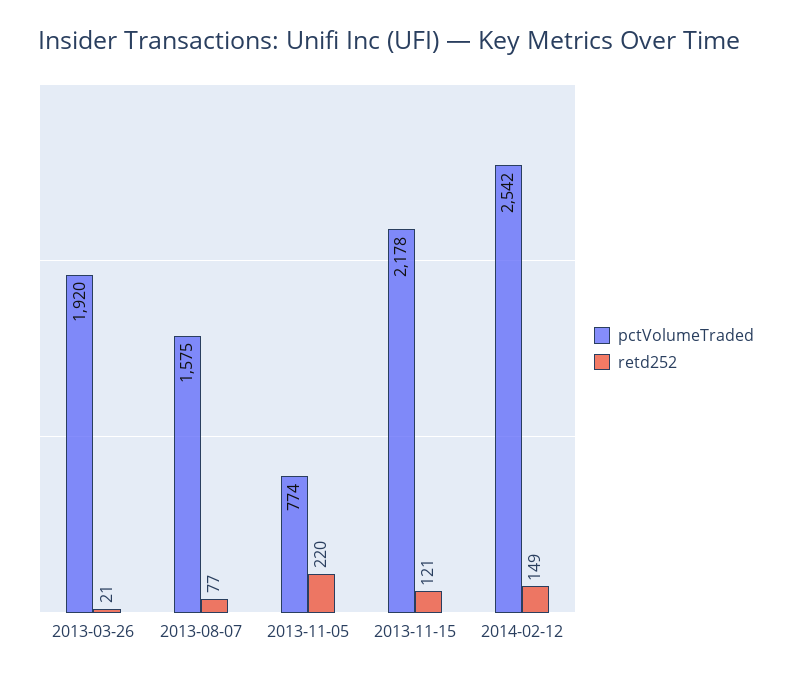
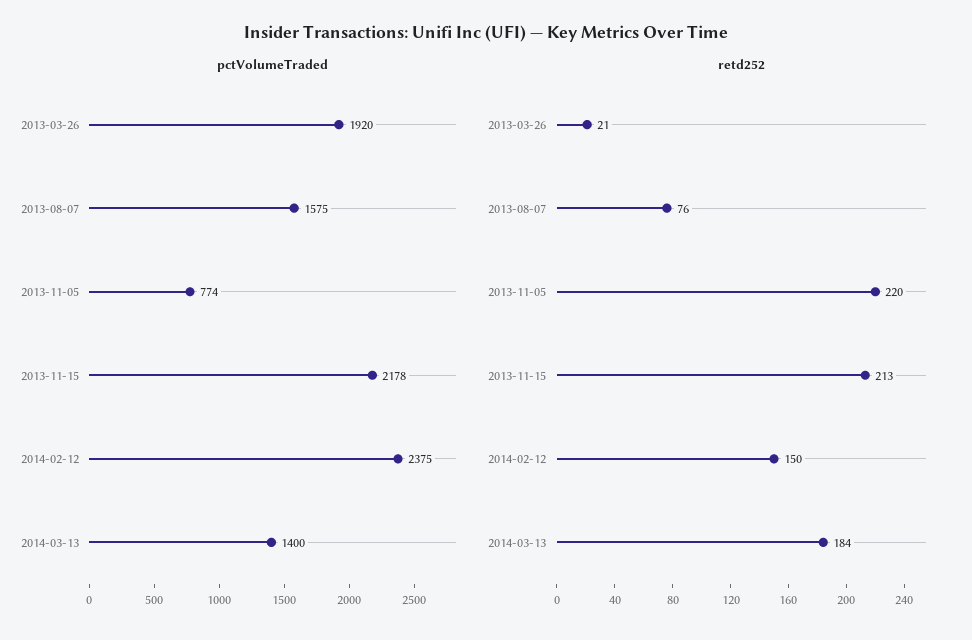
retd252, 2013-08-07: 77 -> 76
retd252, 2013-11-15: 121 -> 213
pctVolumeTraded, 2014-02-12: 2542 -> 2375
retd252, 2014-02-12: 149 -> 150
pctVolumeTraded, 2014-03-13: none -> 1400
retd252, 2014-03-13: none -> 184

